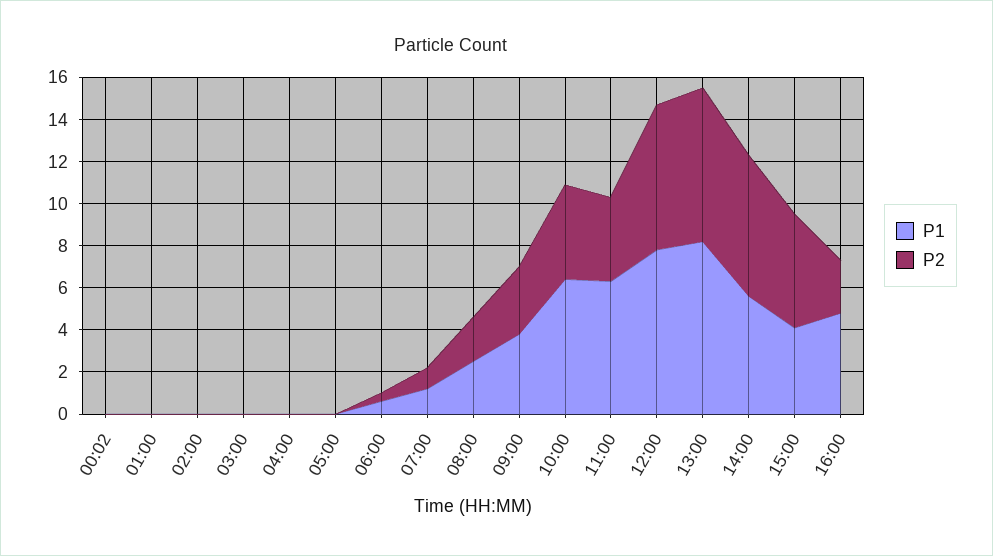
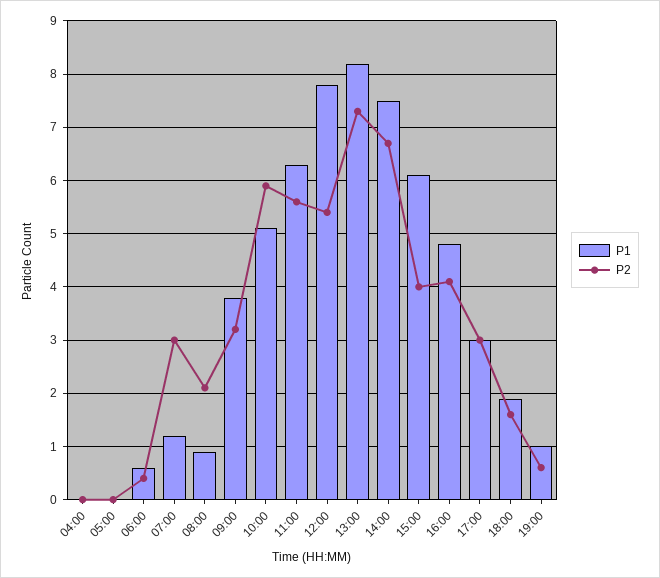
P1, 00:02: 0 -> none
P2, 00:02: 0 -> none
P1, 01:00: 0 -> none
P2, 01:00: 0 -> none
P1, 02:00: 0 -> none
P2, 02:00: 0 -> none
P1, 03:00: 0 -> none
P2, 03:00: 0 -> none
P2, 07:00: 1 -> 3
P1, 08:00: 2.5 -> 1
P1, 10:00: 6.5 -> 5
P2, 10:00: 4.5 -> 6
P2, 11:00: 4 -> 5.5
P2, 12:00: 7 -> 5.5
P1, 14:00: 5.5 -> 7.5
P1, 15:00: 4 -> 6
P2, 15:00: 5.5 -> 4
P2, 16:00: 2.5 -> 4
P1, 17:00: none -> 3
P2, 17:00: none -> 3
P1, 18:00: none -> 2
P2, 18:00: none -> 1.5
P1, 19:00: none -> 1
P2, 19:00: none -> 0.5

